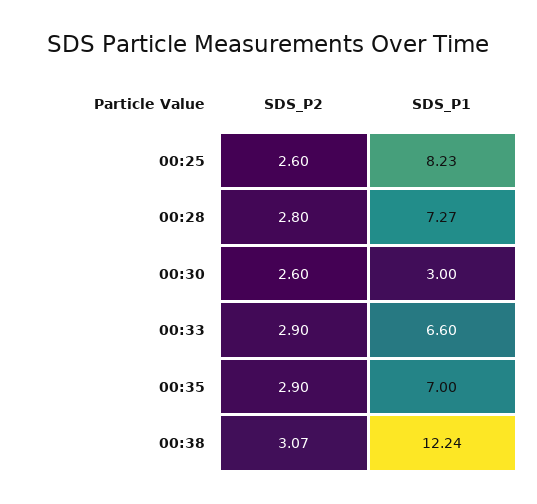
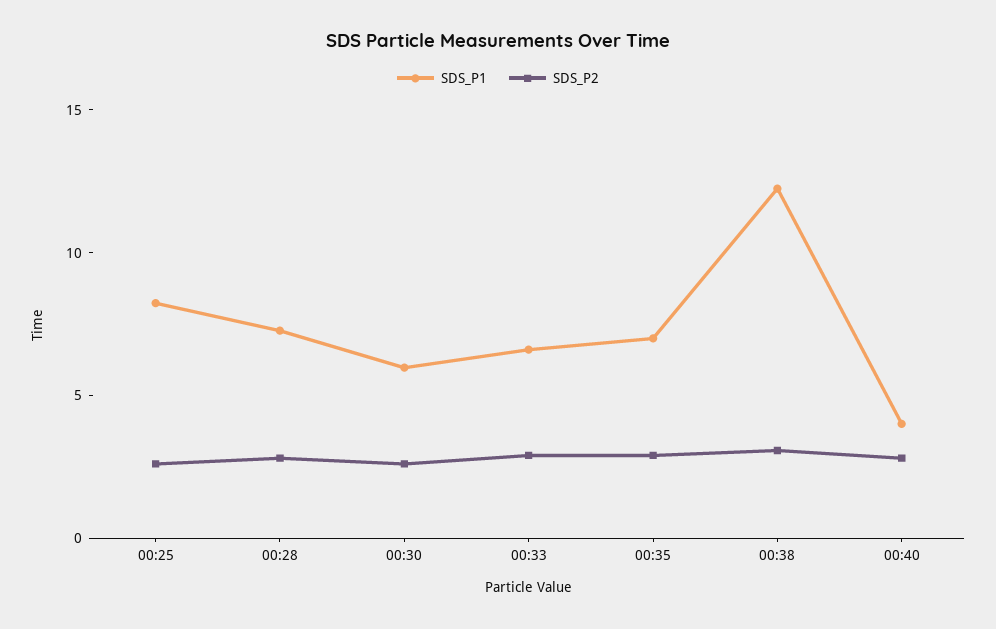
SDS_P1, 00:30: 3 -> 6
SDS_P1, 00:40: none -> 4
SDS_P2, 00:40: none -> 3

